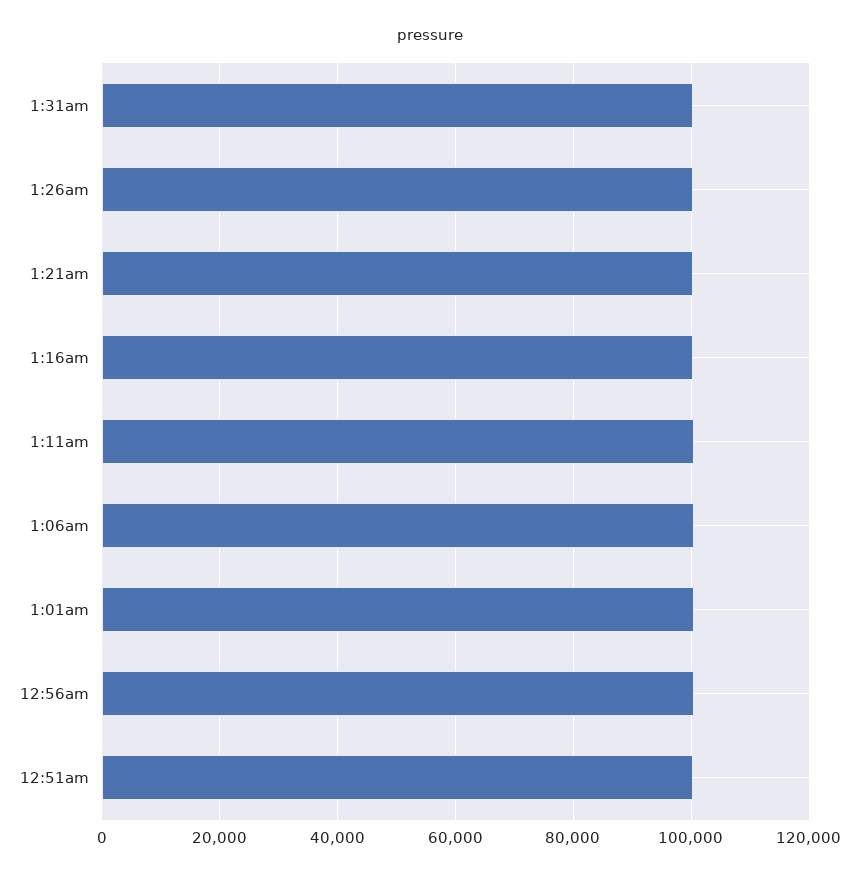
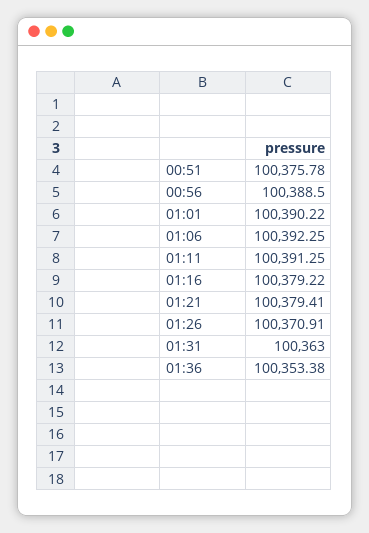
01:36: none -> 100353.38

